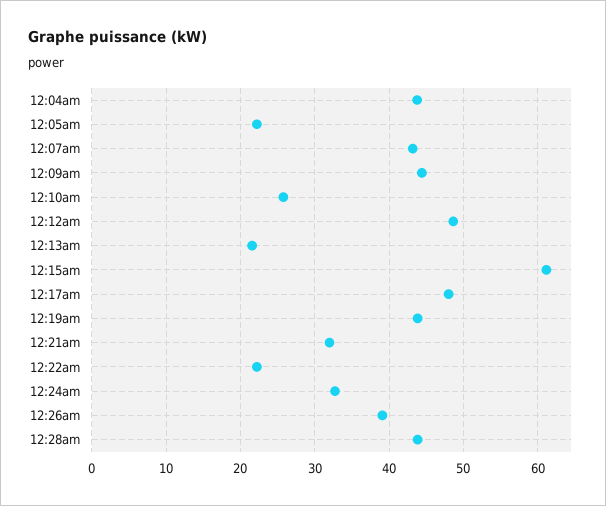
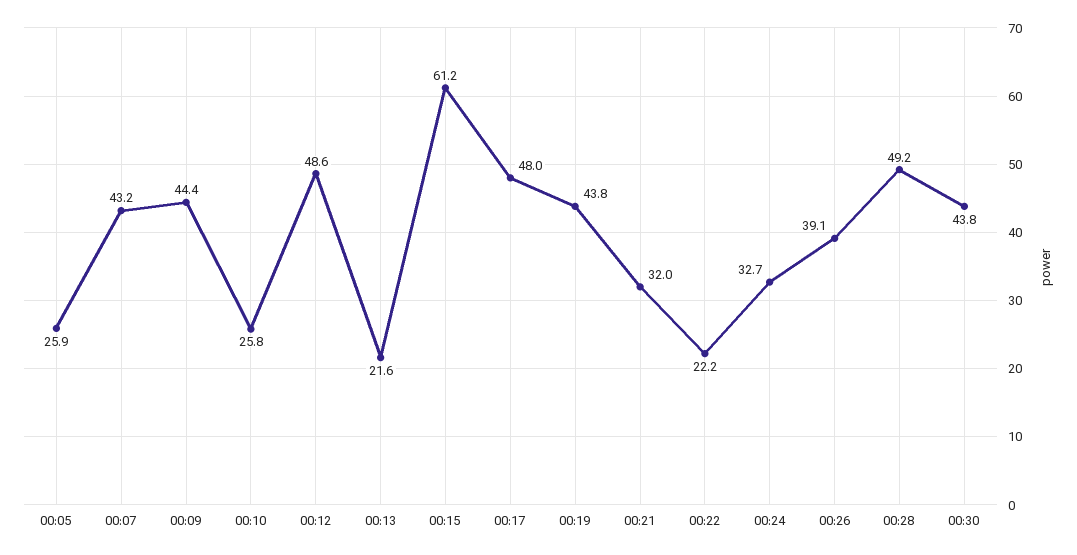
12:04am: 44 -> none
12:05am: 22 -> 25.9
12:28am: 44 -> 49.2
00:30: none -> 43.8

